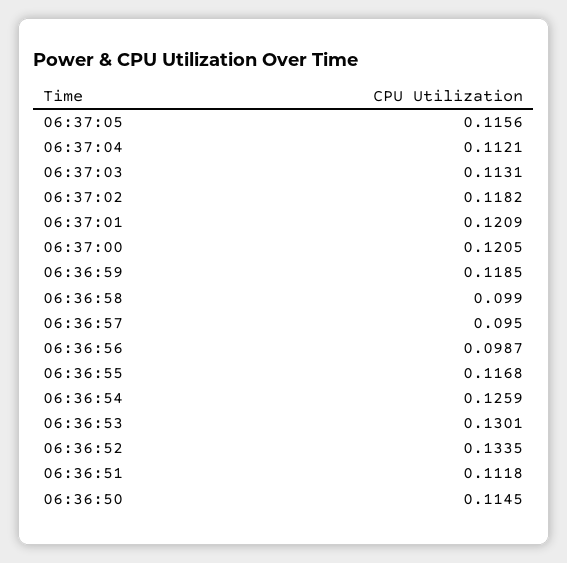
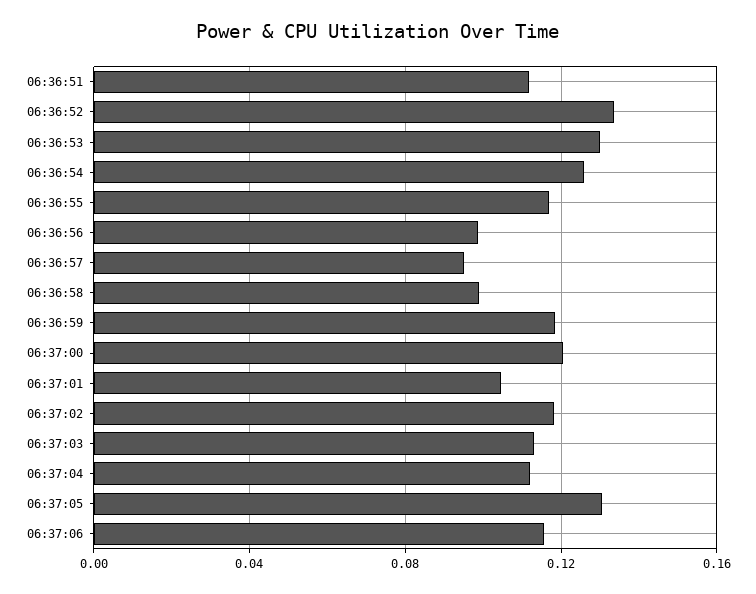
06:37:05: 0.1156 -> 0.13
06:37:01: 0.1209 -> 0.105
06:36:50: 0.1145 -> none
06:37:06: none -> 0.115

